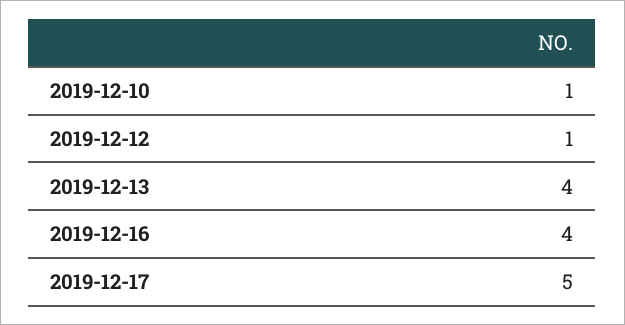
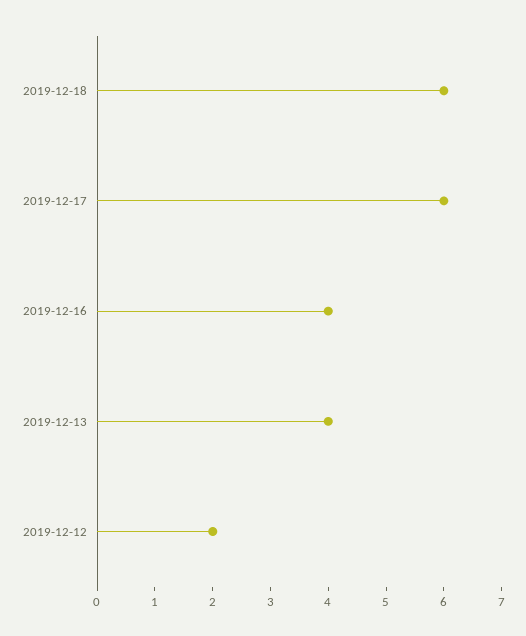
2019-12-10: 1 -> none
2019-12-12: 1 -> 2
2019-12-17: 5 -> 6
2019-12-18: none -> 6

